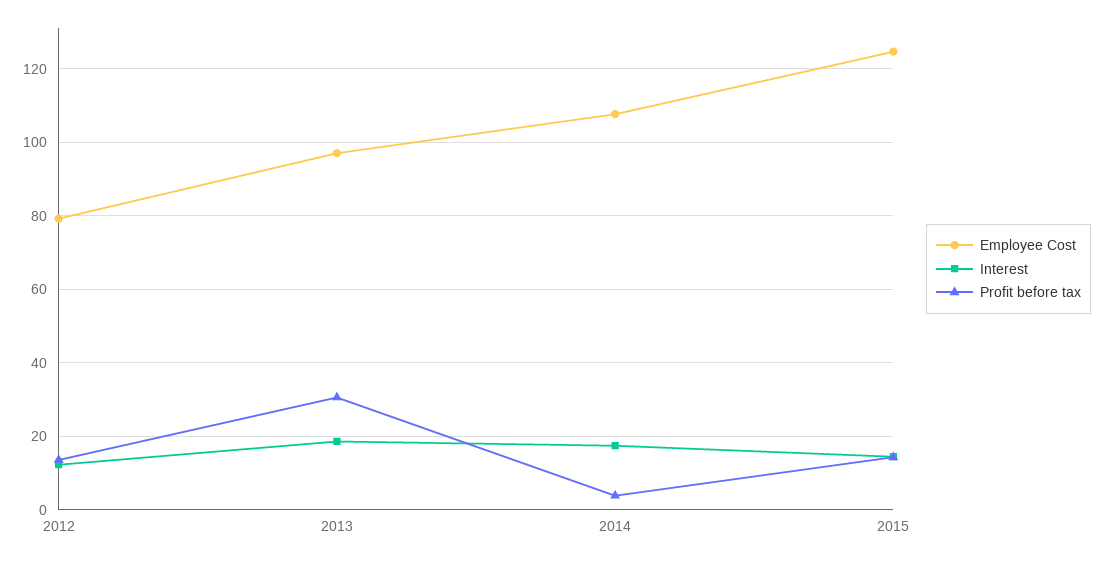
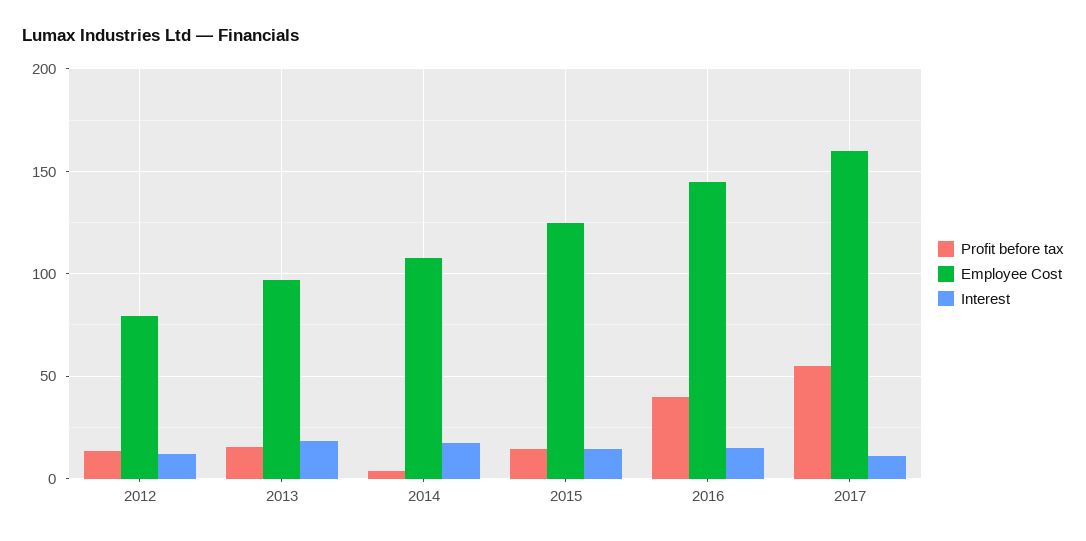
Profit before tax, 2013: 30 -> 15
Profit before tax, 2016: none -> 40
Employee Cost, 2016: none -> 145
Interest, 2016: none -> 15
Profit before tax, 2017: none -> 55
Employee Cost, 2017: none -> 160
Interest, 2017: none -> 10

